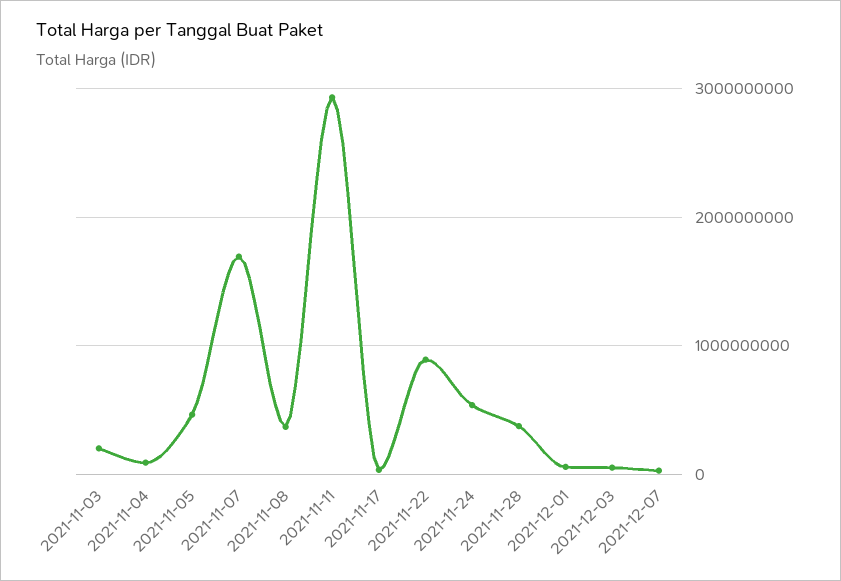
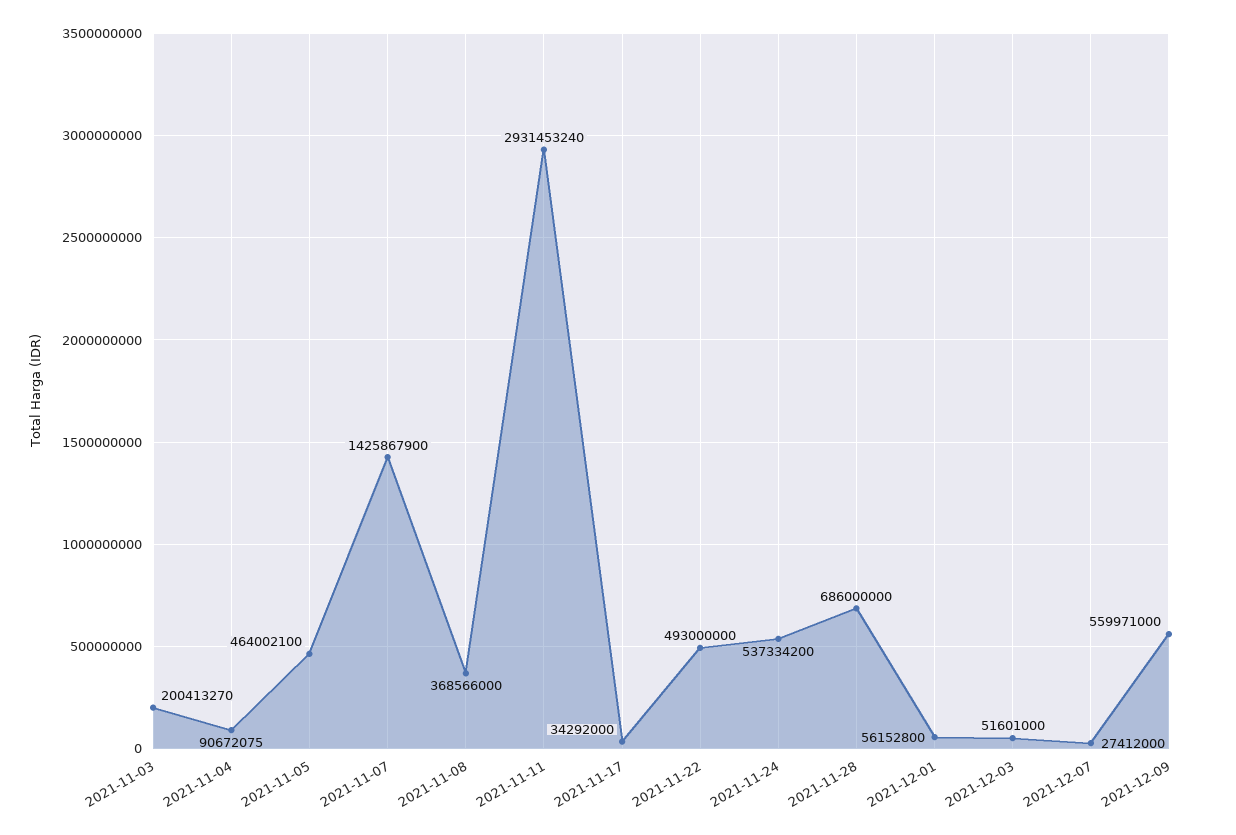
2021-11-07: 1700000000 -> 1425867900
2021-11-22: 900000000 -> 493000000
2021-11-28: 400000000 -> 686000000
2021-12-09: none -> 559971000

